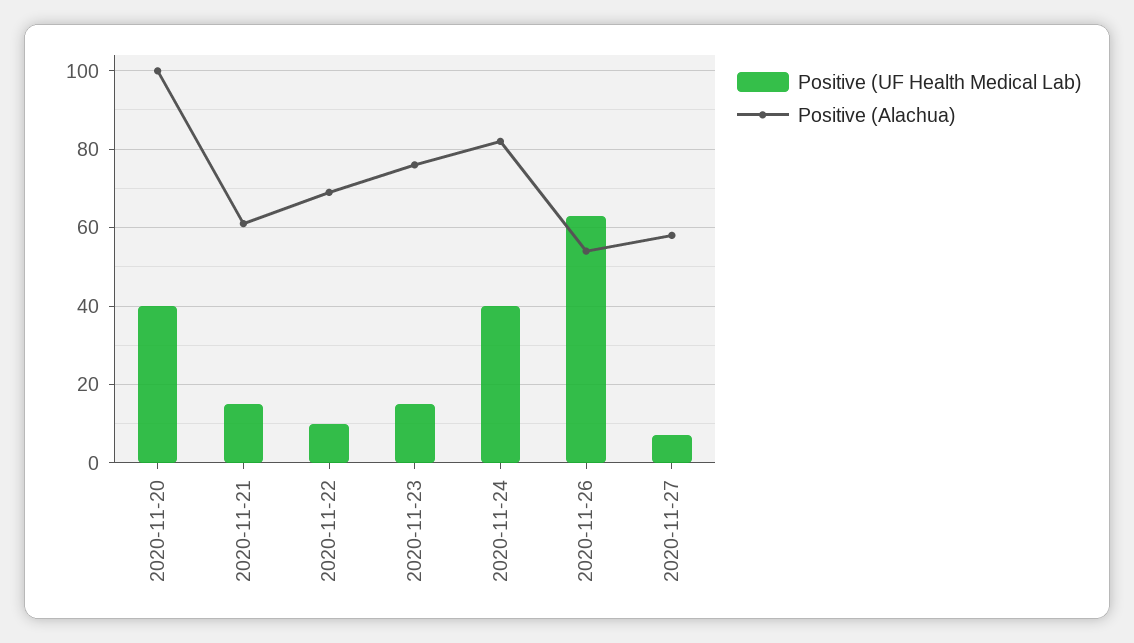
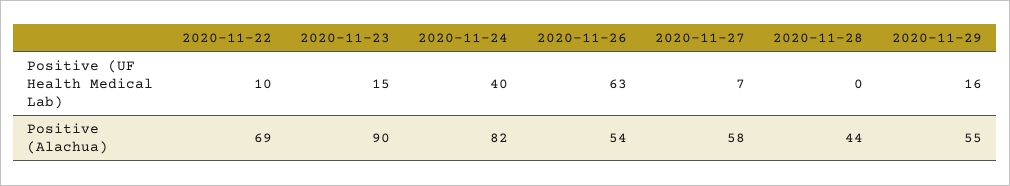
Positive (UF Health Medical Lab), 2020-11-20: 40 -> none
Positive (Alachua), 2020-11-20: 100 -> none
Positive (UF Health Medical Lab), 2020-11-21: 15 -> none
Positive (Alachua), 2020-11-21: 60 -> none
Positive (Alachua), 2020-11-23: 75 -> 90
Positive (UF Health Medical Lab), 2020-11-28: none -> 0
Positive (UF Health Medical Lab), 2020-11-29: none -> 16
Positive (Alachua), 2020-11-28: none -> 44
Positive (Alachua), 2020-11-29: none -> 55

